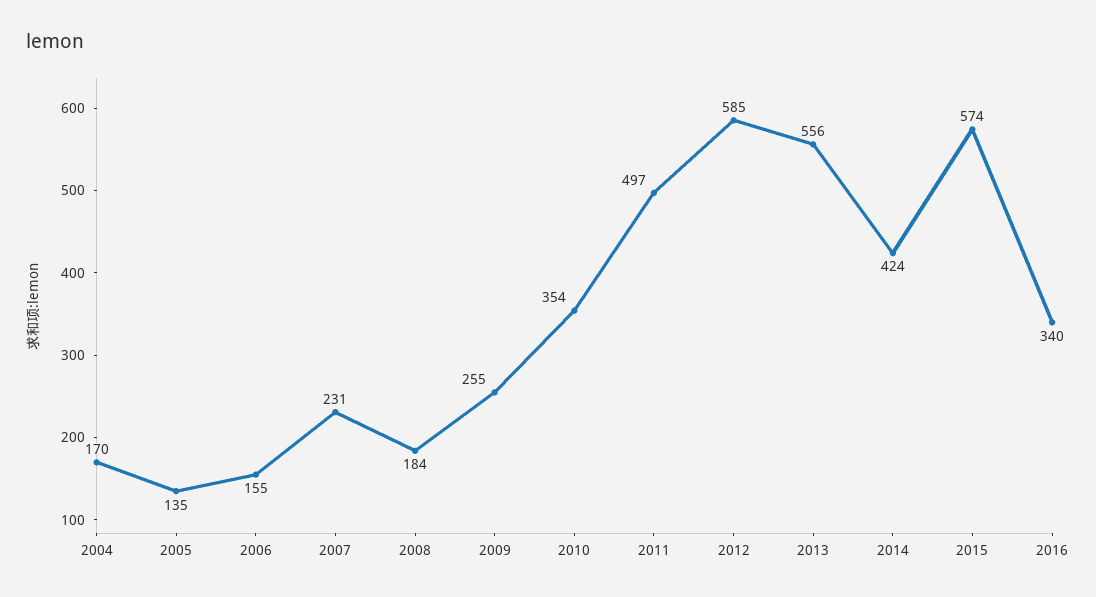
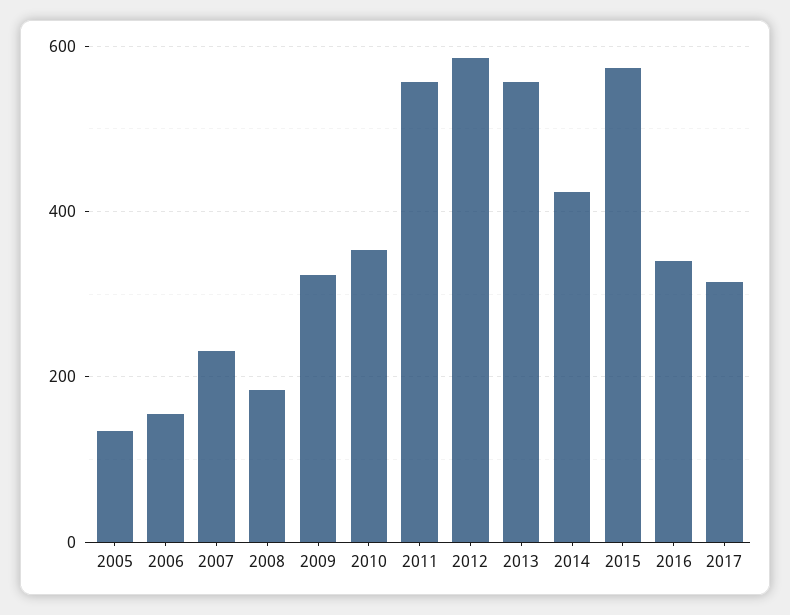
2004: 170 -> none
2009: 255 -> 320
2011: 497 -> 560
2017: none -> 320

